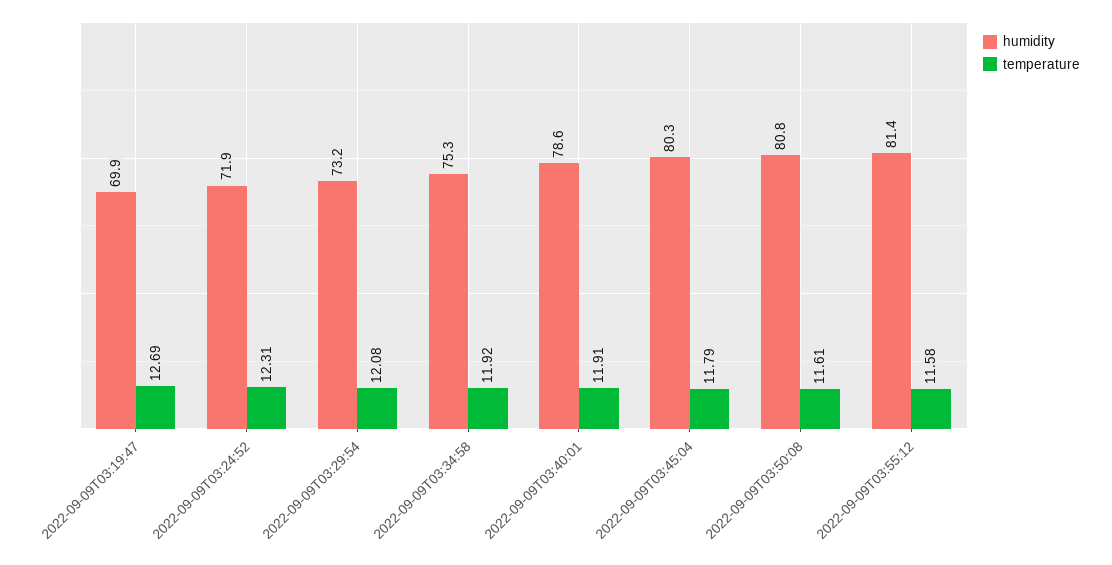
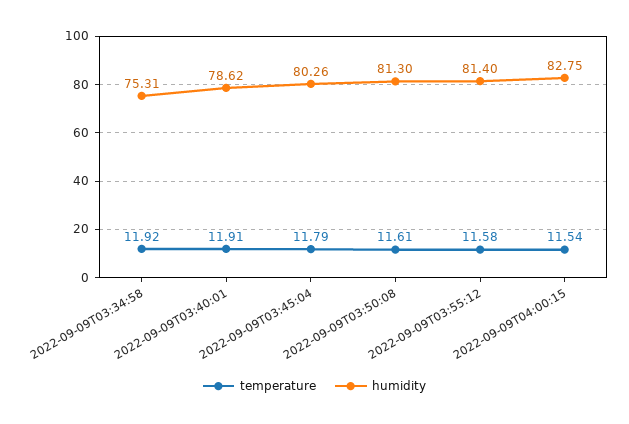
humidity, 2022-09-09T03:19:47: 69.9 -> none
temperature, 2022-09-09T03:19:47: 12.69 -> none
humidity, 2022-09-09T03:24:52: 71.9 -> none
temperature, 2022-09-09T03:24:52: 12.31 -> none
humidity, 2022-09-09T03:29:54: 73.2 -> none
temperature, 2022-09-09T03:29:54: 12.08 -> none
humidity, 2022-09-09T03:50:08: 80.8 -> 81.3
temperature, 2022-09-09T04:00:15: none -> 11.54
humidity, 2022-09-09T04:00:15: none -> 82.75

